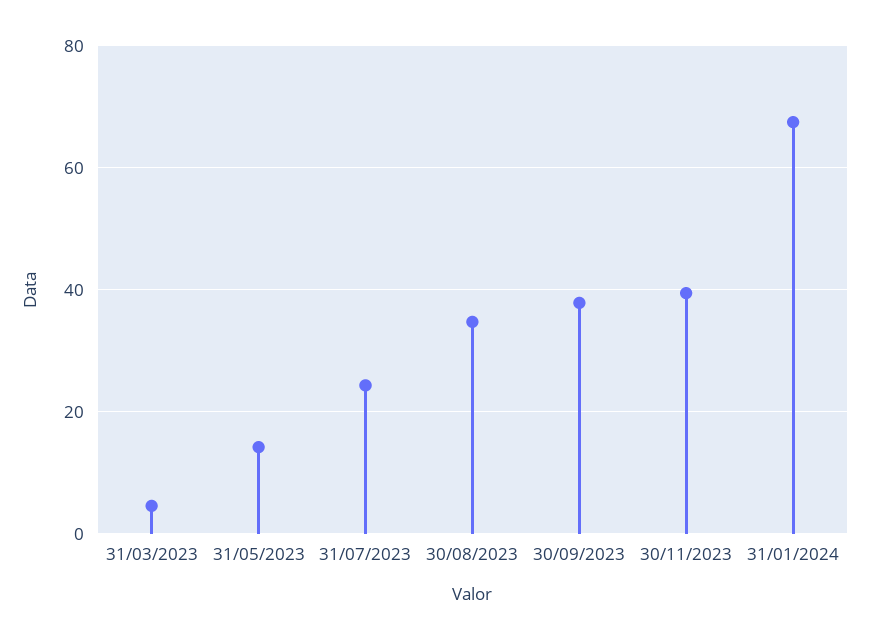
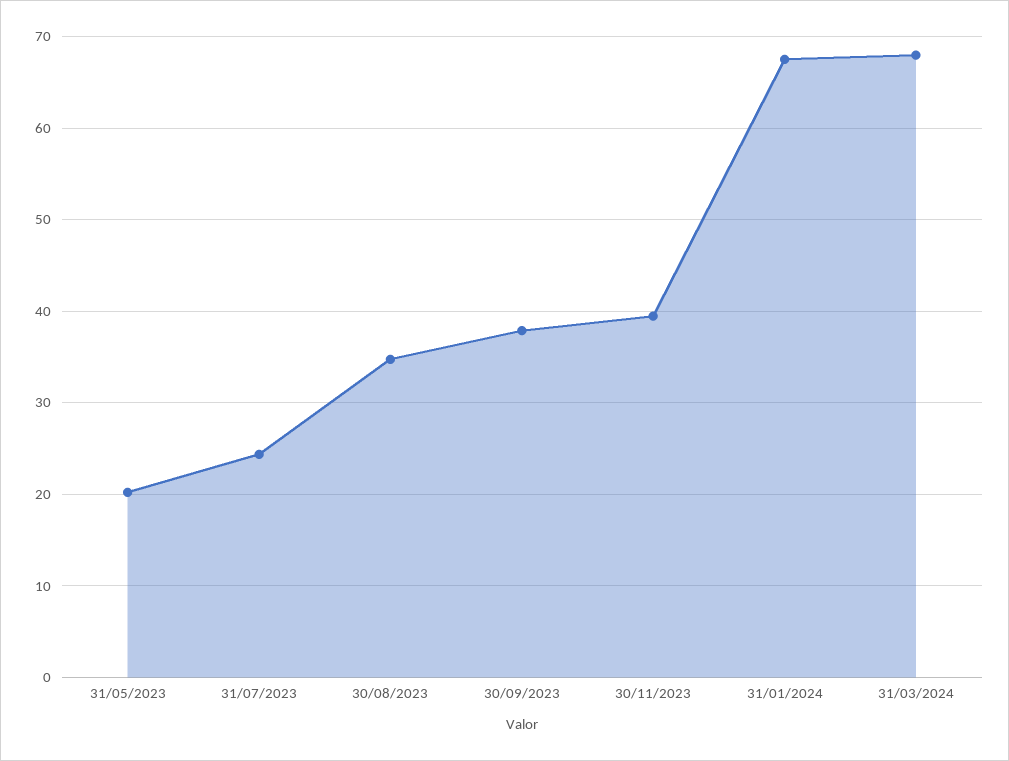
31/03/2023: 4 -> none
31/05/2023: 14 -> 20
31/03/2024: none -> 68

